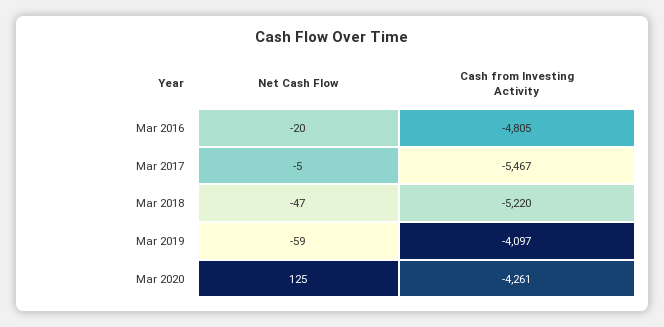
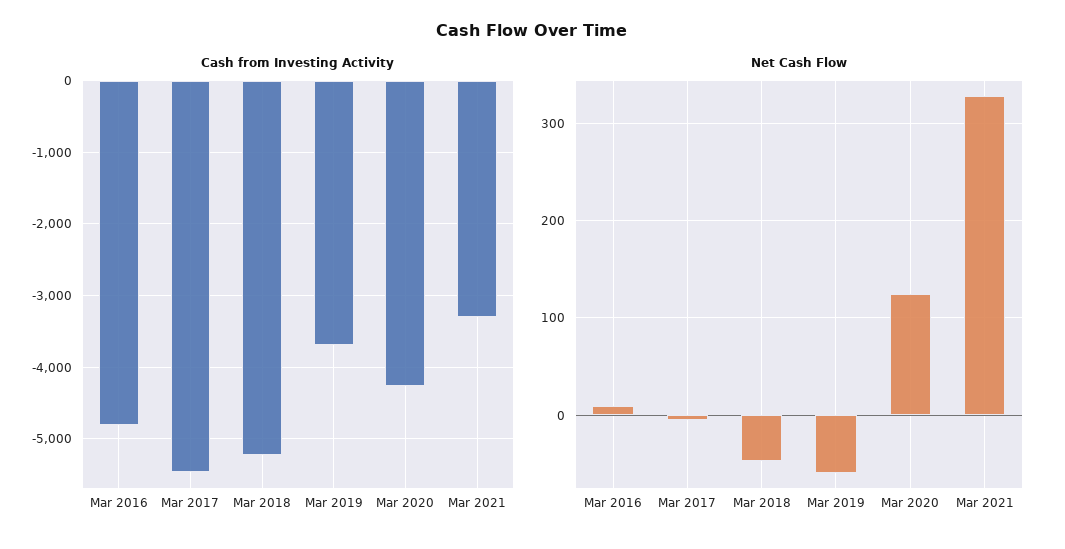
Net Cash Flow, Mar 2016: -20 -> 10
Cash from Investing Activity, Mar 2019: -4097 -> -3700
Cash from Investing Activity, Mar 2021: none -> -3300
Net Cash Flow, Mar 2021: none -> 330

